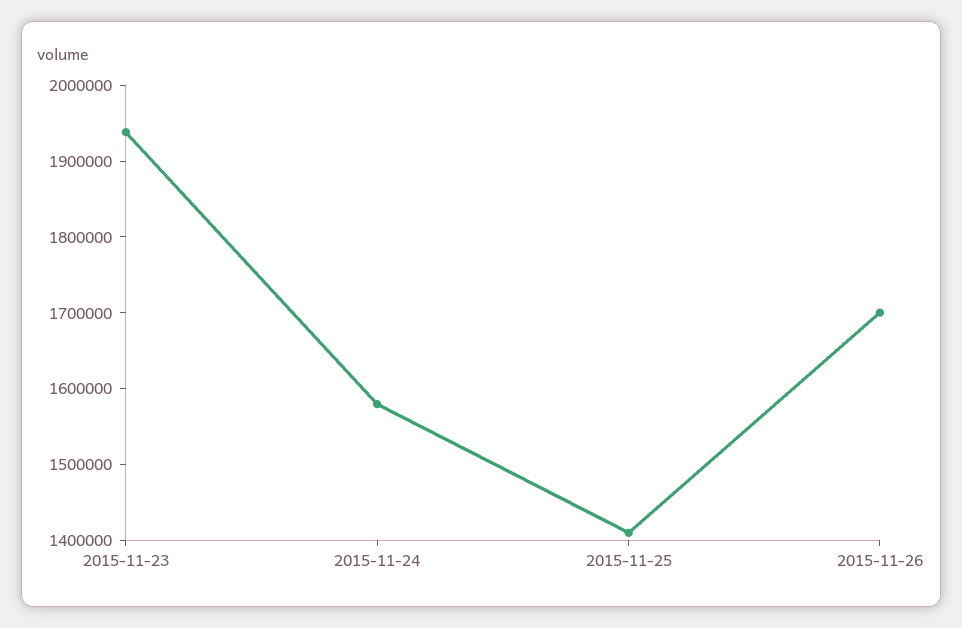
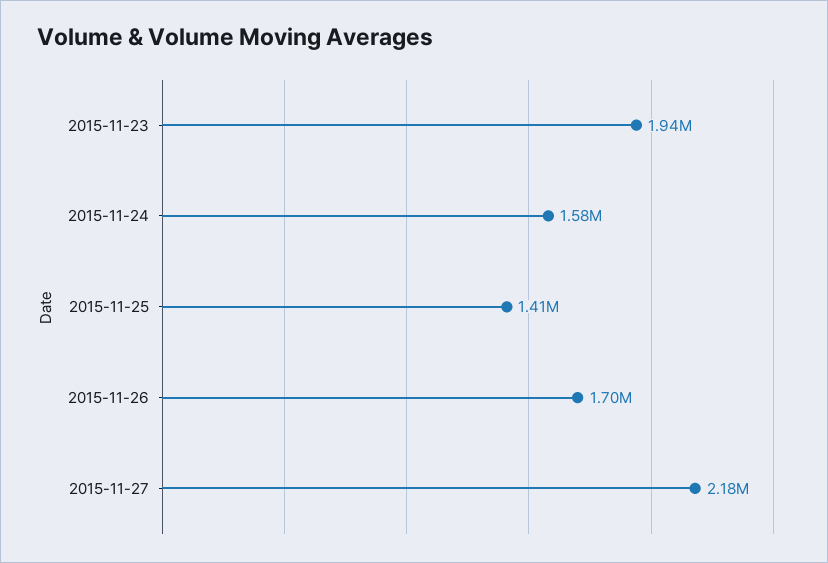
2015-11-27: none -> 2180000

